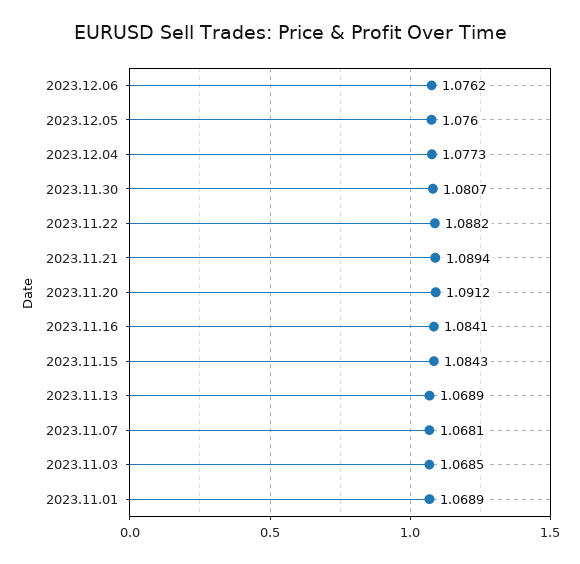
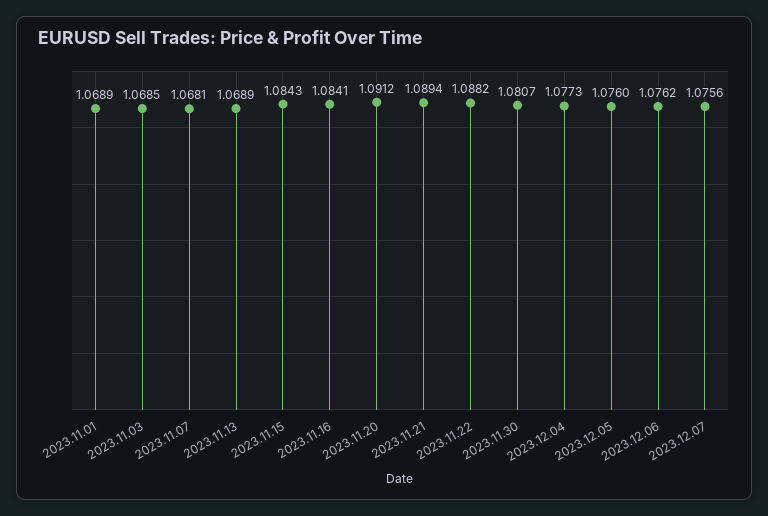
2023.12.07: none -> 1.0756

